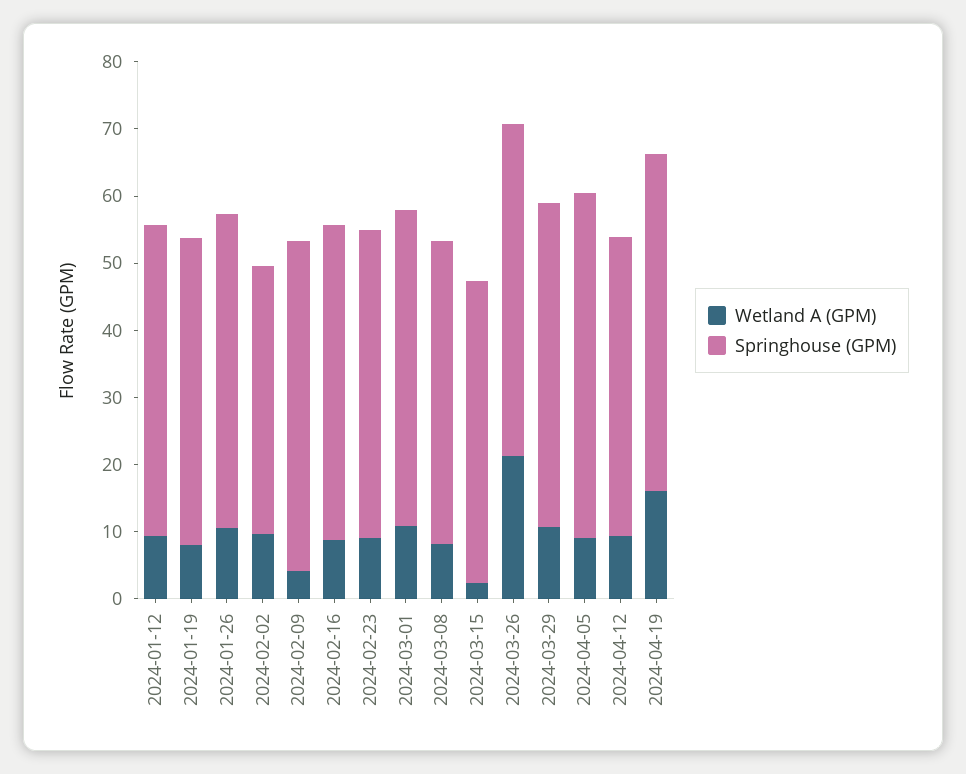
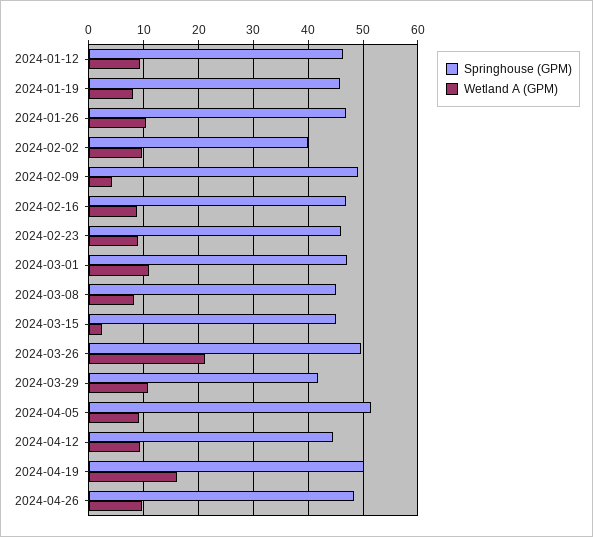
Springhouse (GPM), 2024-03-29: 48 -> 42
Springhouse (GPM), 2024-04-26: none -> 48
Wetland A (GPM), 2024-04-26: none -> 10

